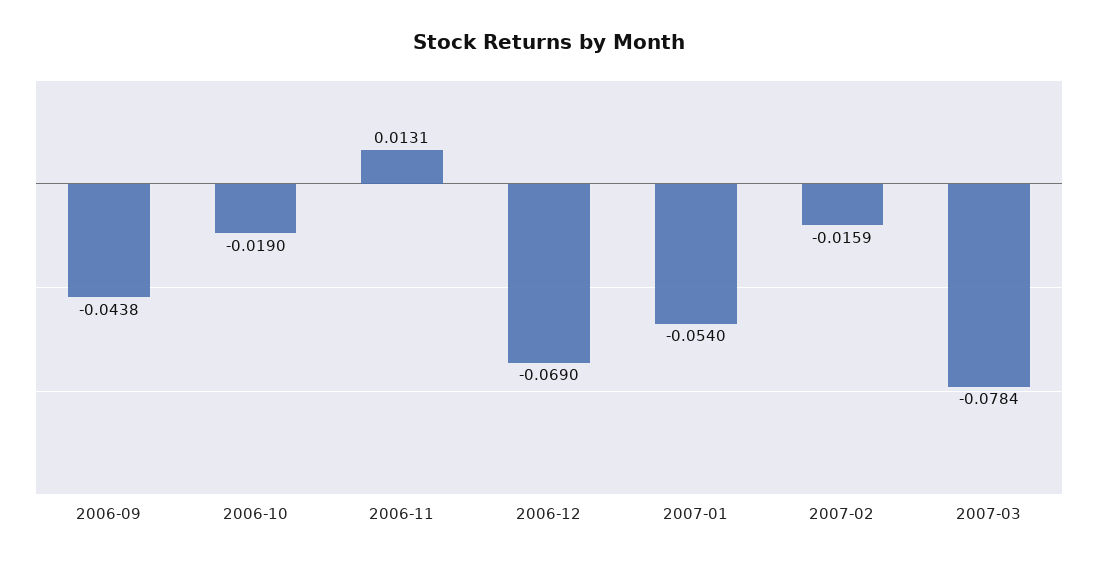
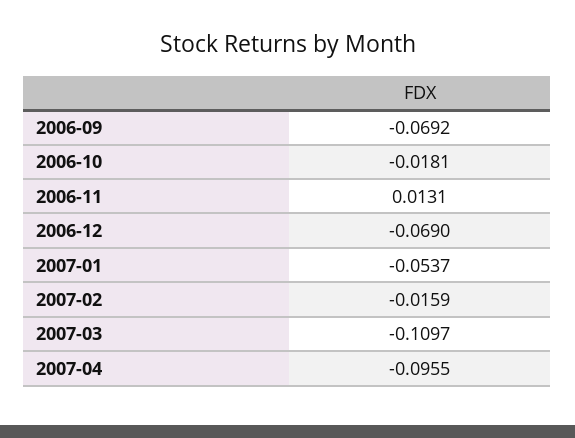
2006-09: -0.0438 -> -0.0692
2006-10: -0.019 -> -0.0181
2007-01: -0.054 -> -0.0537
2007-03: -0.0784 -> -0.1097
2007-04: none -> -0.0955

